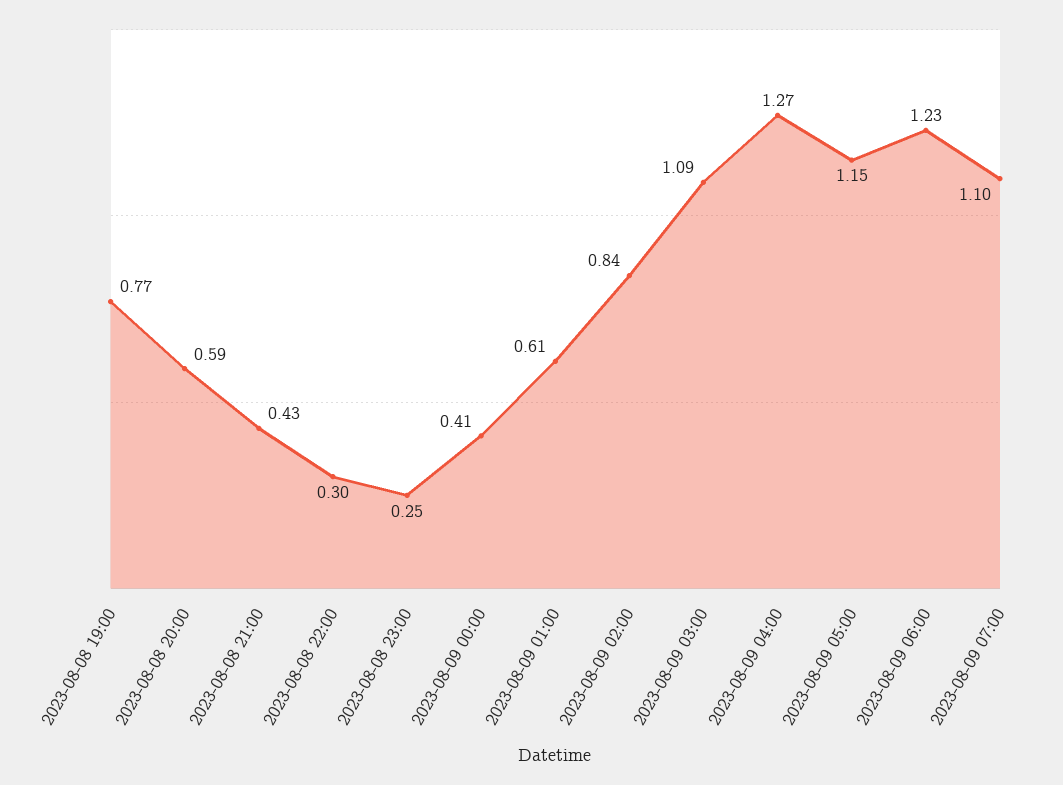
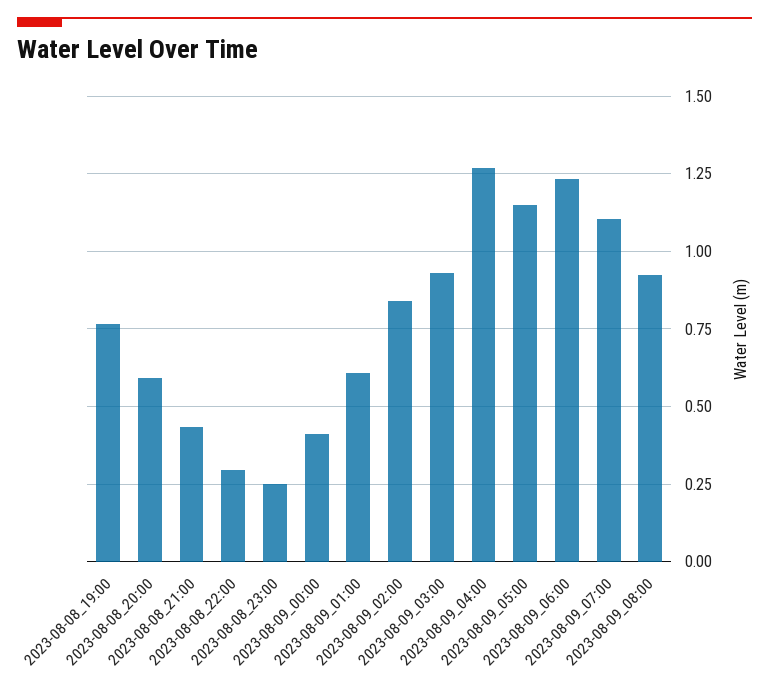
2023-08-09 03:00: 1.09 -> 0.925
2023-08-09_08:00: none -> 0.925

